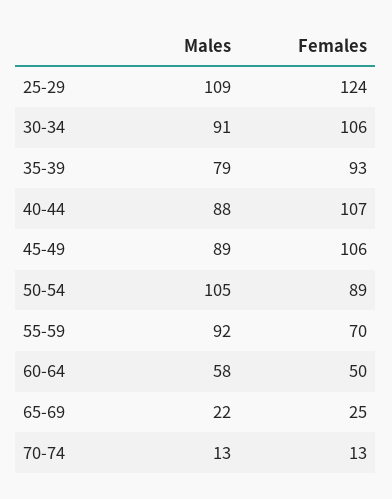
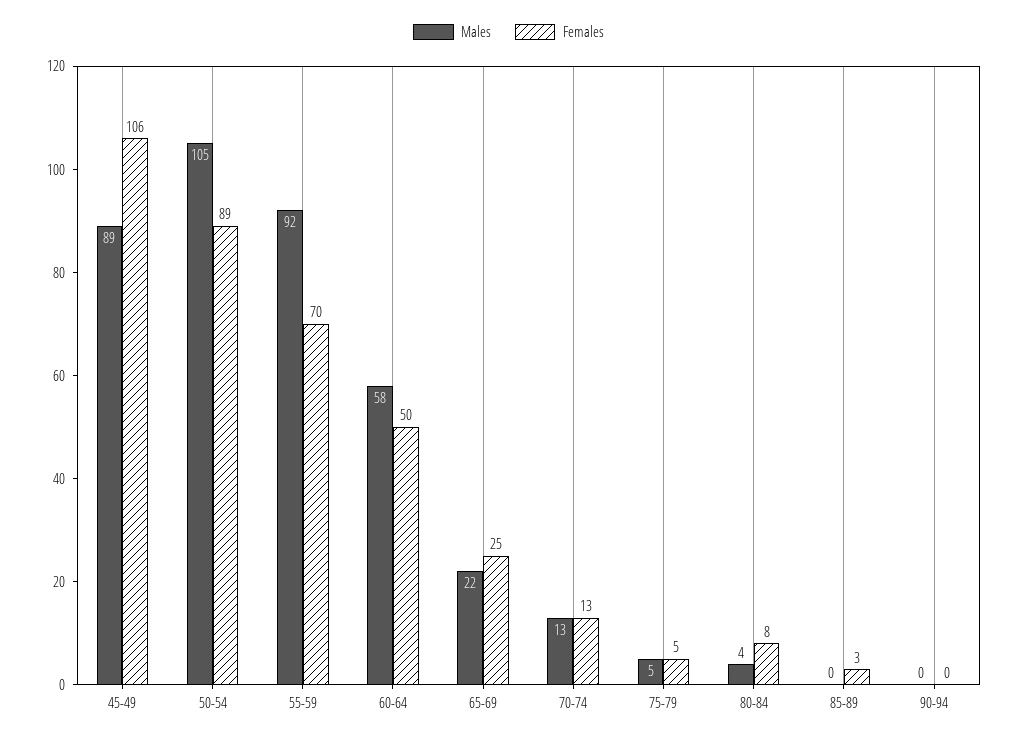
Males, 25-29: 109 -> none
Females, 25-29: 124 -> none
Males, 30-34: 91 -> none
Females, 30-34: 106 -> none
Males, 35-39: 79 -> none
Females, 35-39: 93 -> none
Males, 40-44: 88 -> none
Females, 40-44: 107 -> none
Males, 75-79: none -> 5
Females, 75-79: none -> 5
Males, 80-84: none -> 4
Females, 80-84: none -> 8
Males, 85-89: none -> 0
Females, 85-89: none -> 3
Males, 90-94: none -> 0
Females, 90-94: none -> 0

